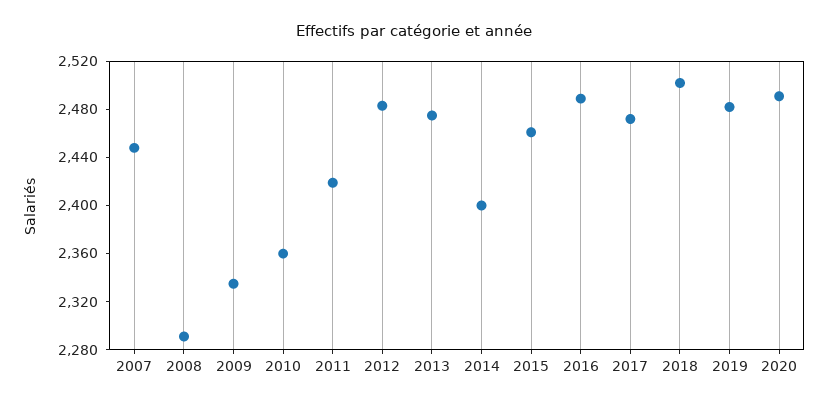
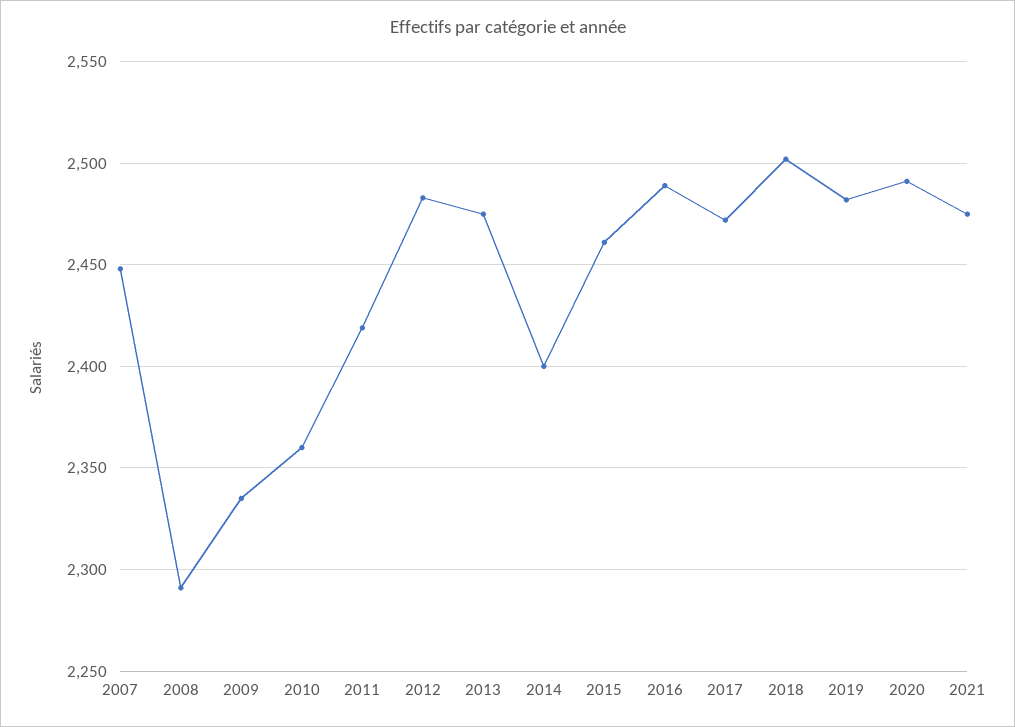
2021: none -> 2475

